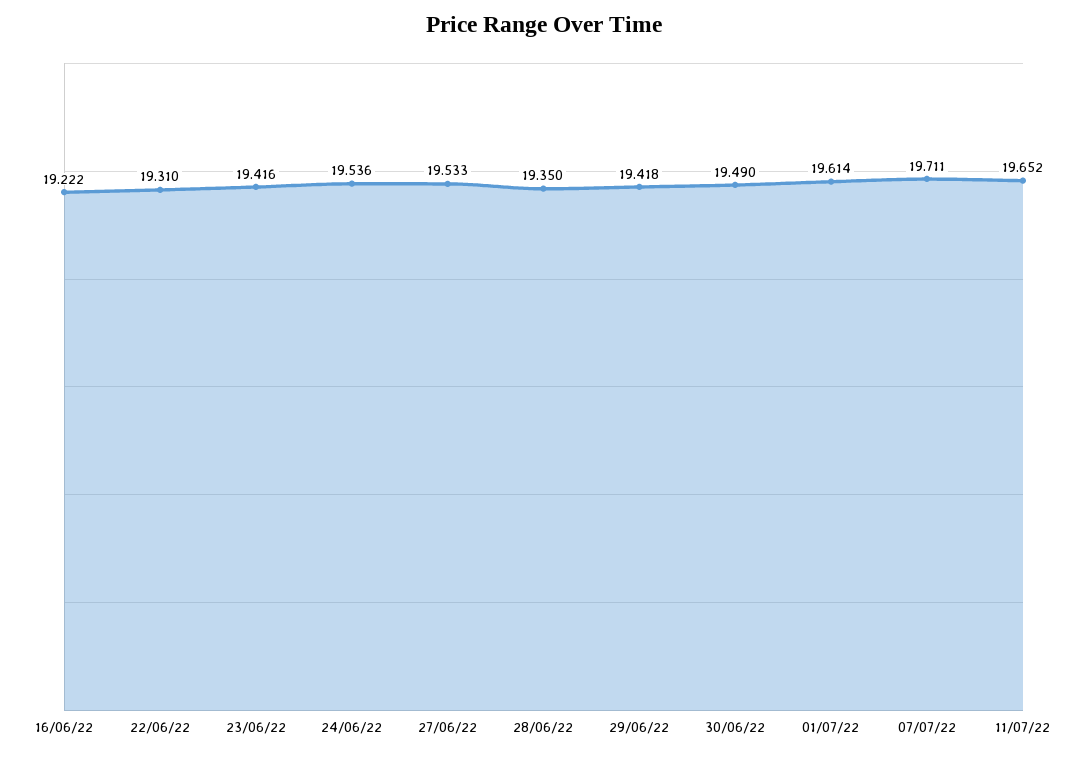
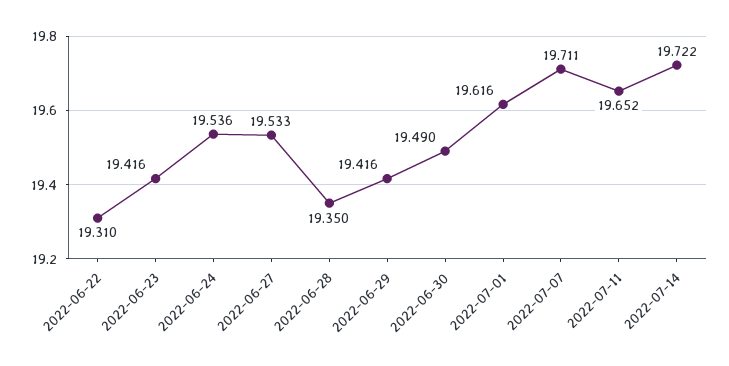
16/06/22: 19.222 -> none
29/06/22: 19.418 -> 19.416
01/07/22: 19.614 -> 19.616
2022-07-14: none -> 19.722

